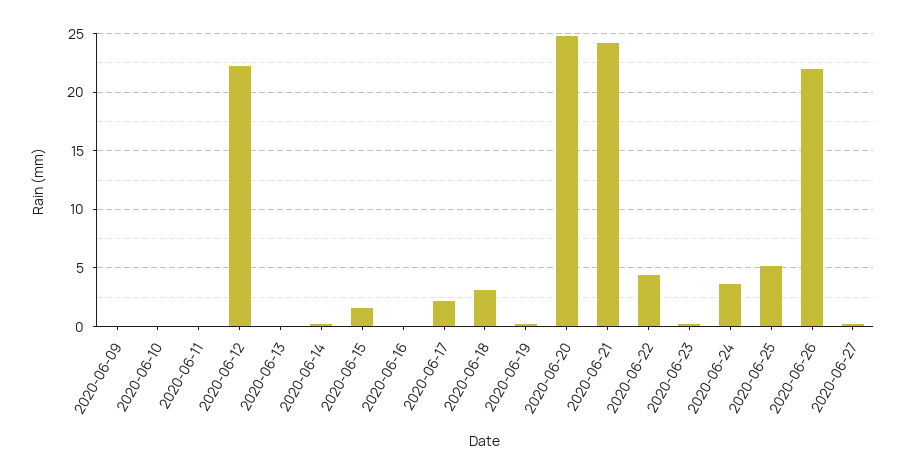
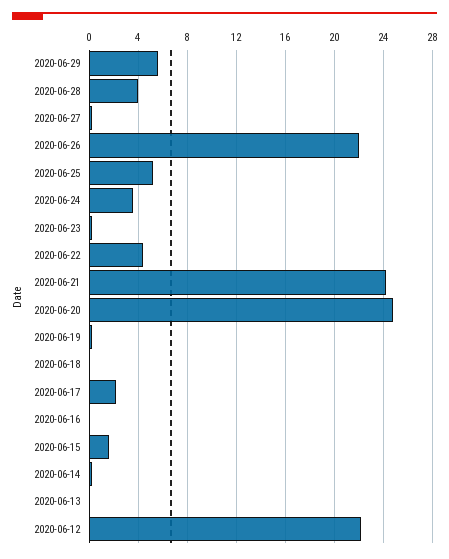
2020-06-09: 0 -> none
2020-06-10: 0 -> none
2020-06-11: 0 -> none
2020-06-18: 3 -> 0
2020-06-29: none -> 5.5
2020-06-28: none -> 4

